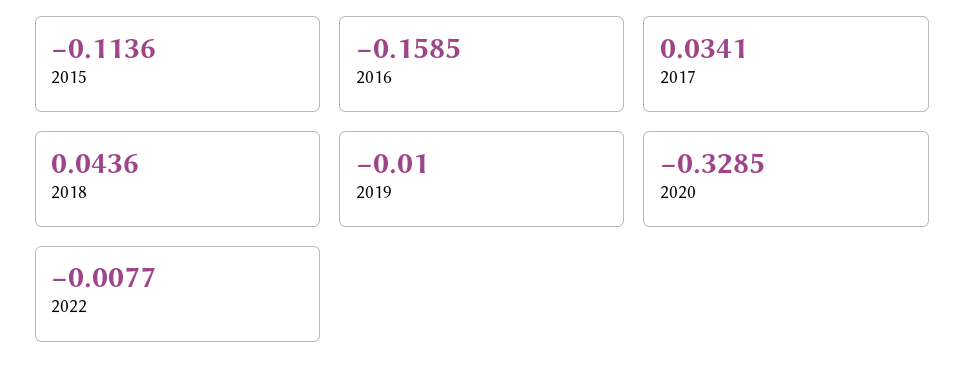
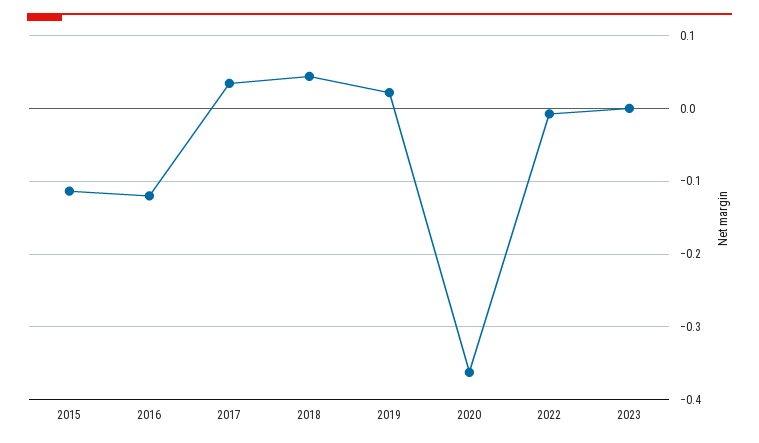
2016: -0.1585 -> -0.12
2019: -0.01 -> 0.02
2020: -0.3285 -> -0.36
2023: none -> 0

